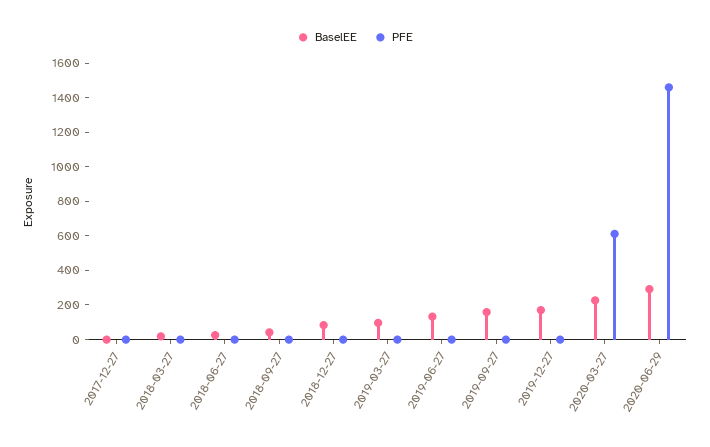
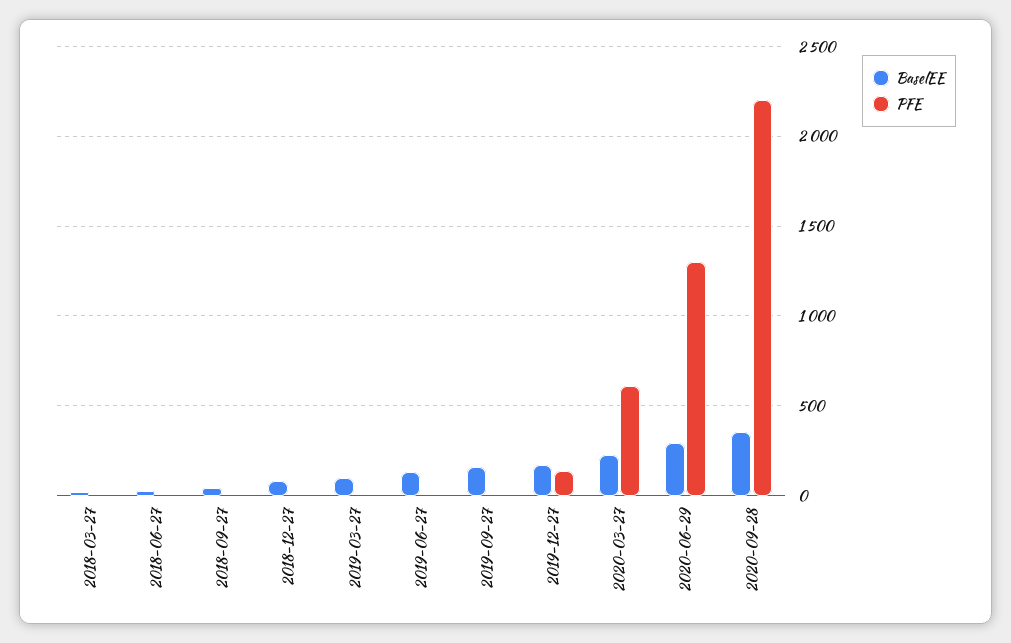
BaselEE, 2017-12-27: 0 -> none
PFE, 2017-12-27: 0 -> none
PFE, 2019-12-27: 0 -> 150
PFE, 2020-06-29: 1450 -> 1300
BaselEE, 2020-09-28: none -> 350
PFE, 2020-09-28: none -> 2200

